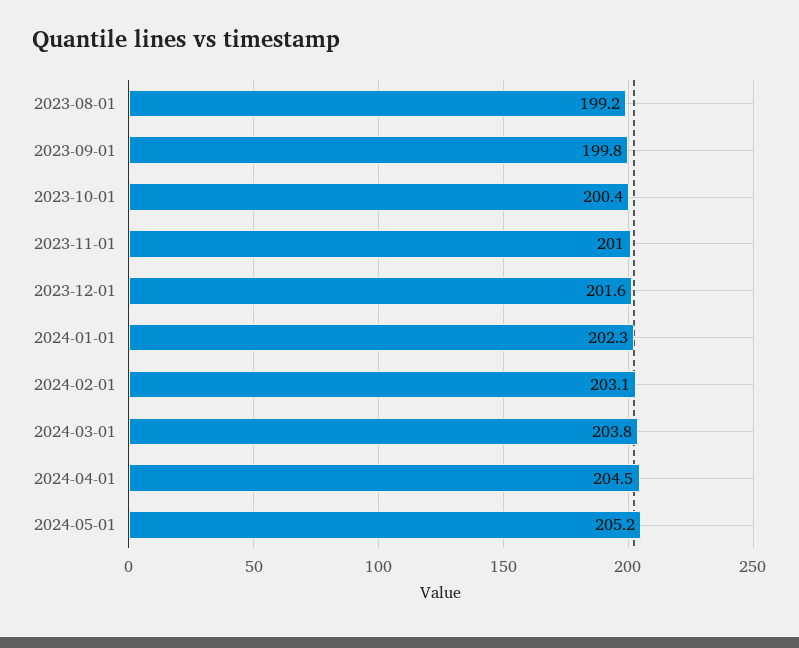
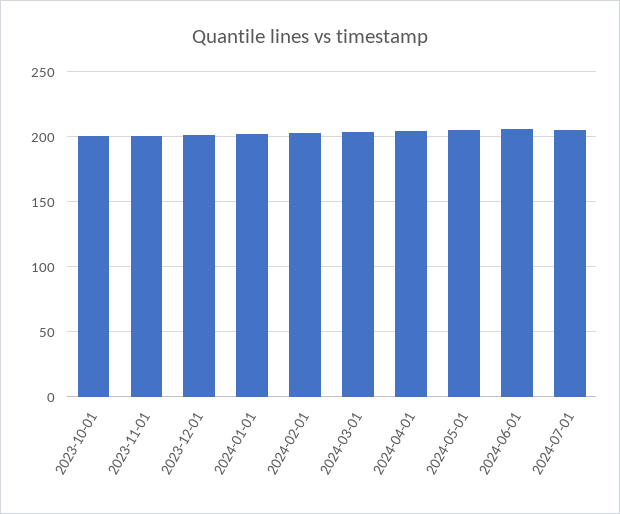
2023-08-01: 199.2 -> none
2023-09-01: 199.8 -> none
2024-06-01: none -> 205
2024-07-01: none -> 205

